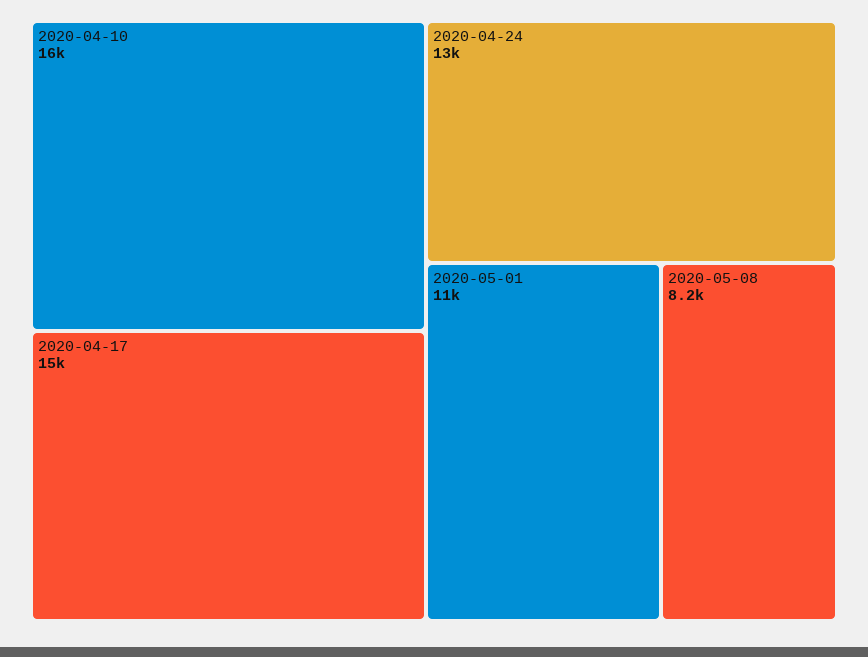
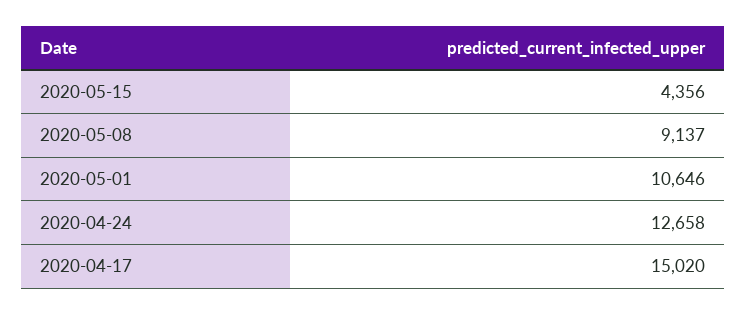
2020-04-10: 16000 -> none
2020-05-08: 8200 -> 9137
2020-05-15: none -> 4356

